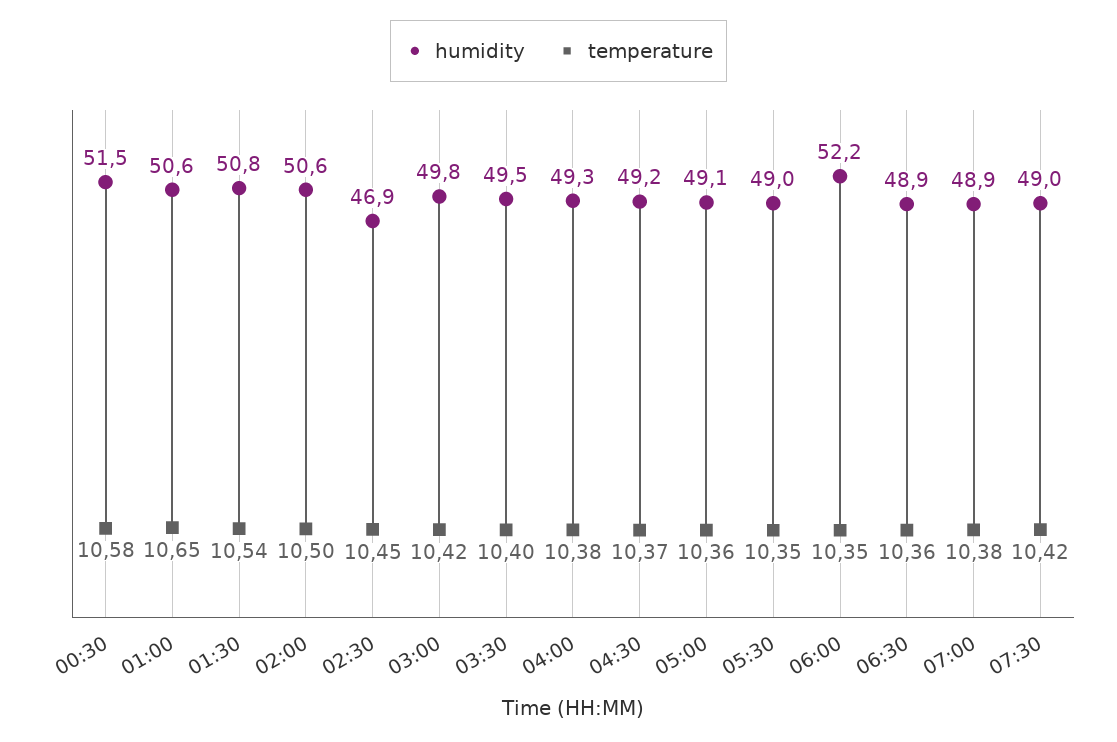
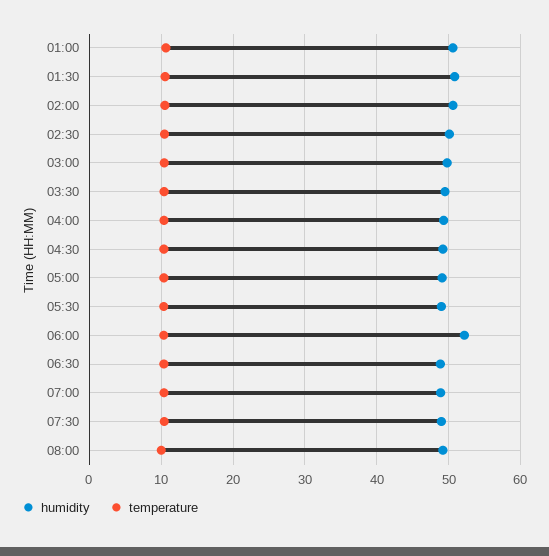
humidity, 00:30: 51.5 -> none
temperature, 00:30: 10.58 -> none
humidity, 02:30: 46.9 -> 50
humidity, 08:00: none -> 49
temperature, 08:00: none -> 10

